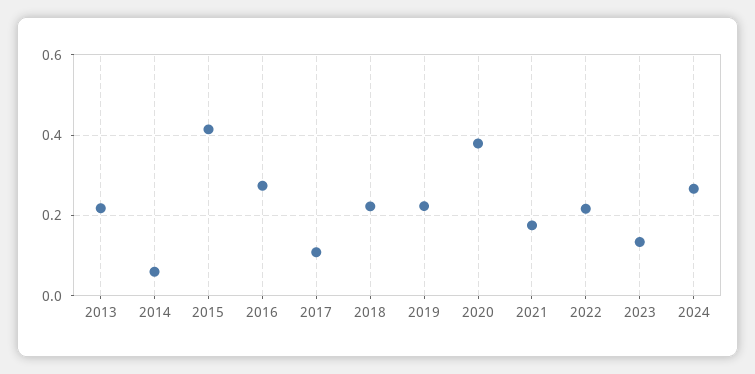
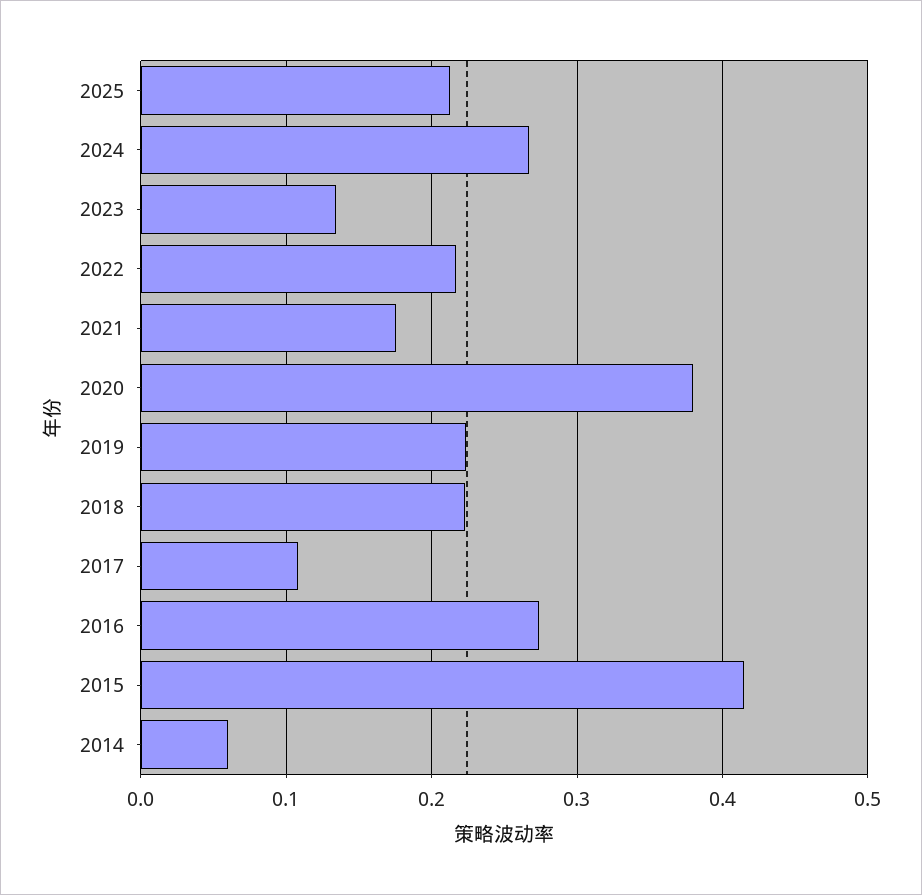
2013: 0.22 -> none
2025: none -> 0.21

